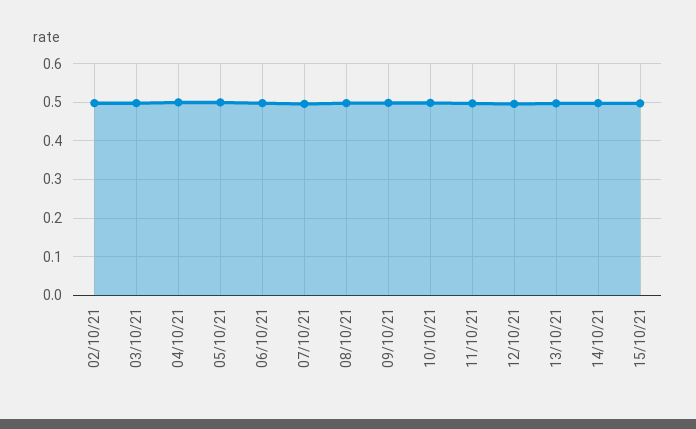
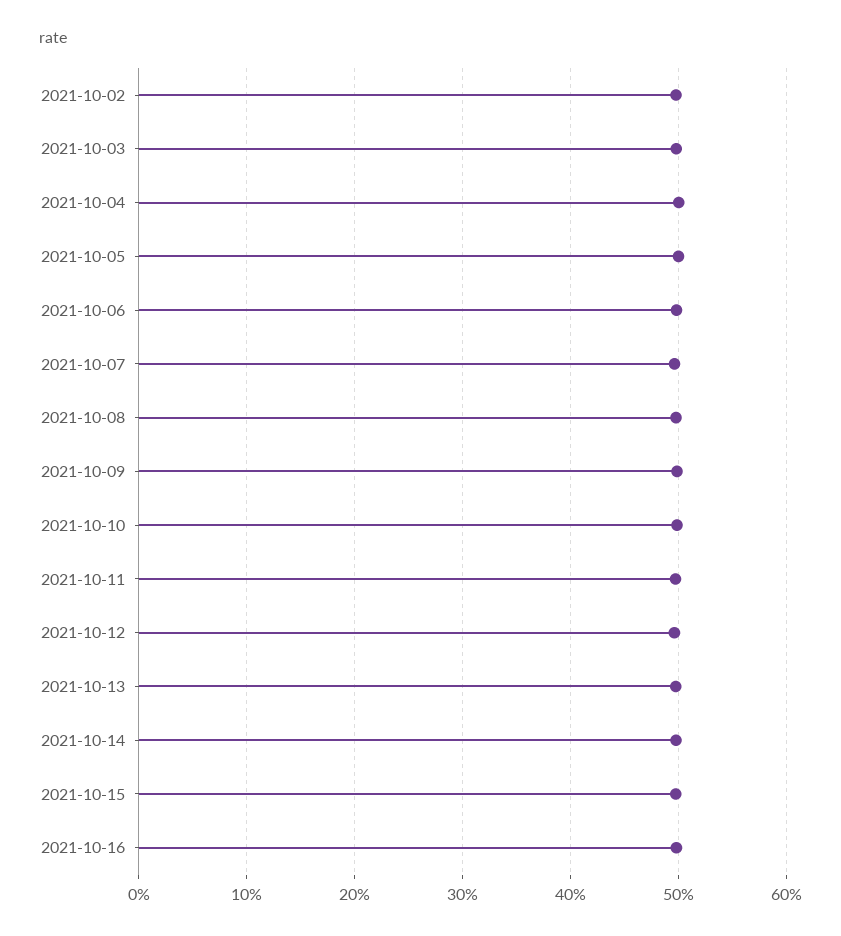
2021-10-16: none -> 0.5

